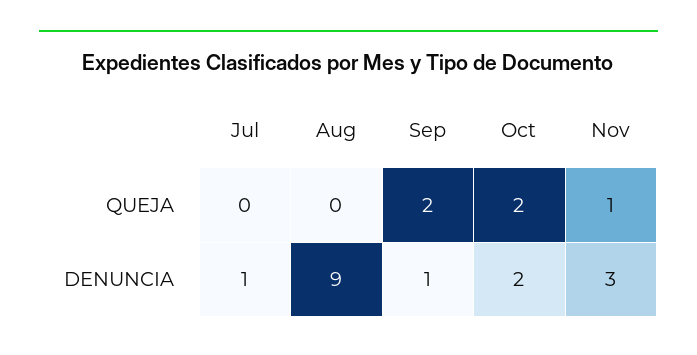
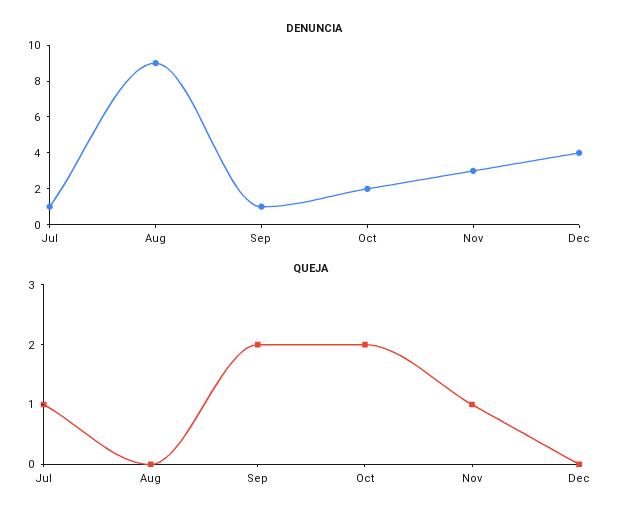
QUEJA, Jul: 0 -> 1
DENUNCIA, Dec: none -> 4
QUEJA, Dec: none -> 0

